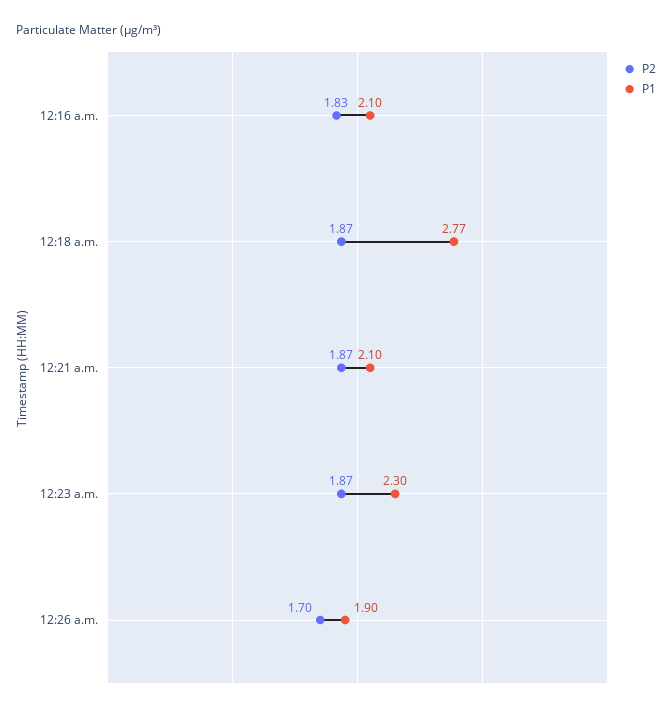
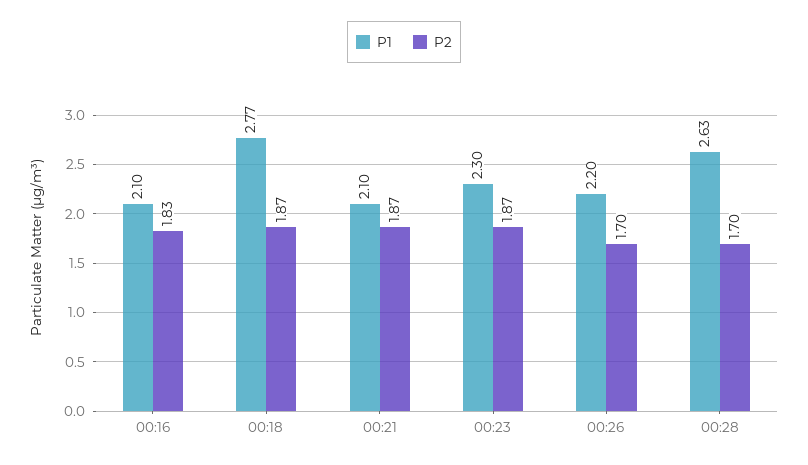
P1, 12:26 a.m.: 1.9 -> 2.2
P1, 00:28: none -> 2.63
P2, 00:28: none -> 1.7

